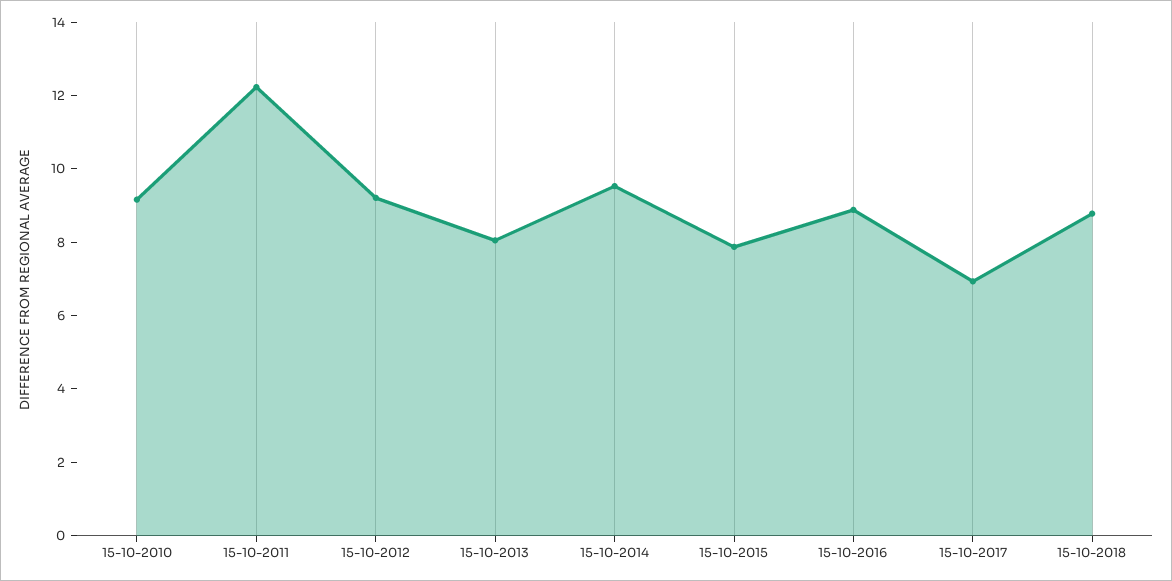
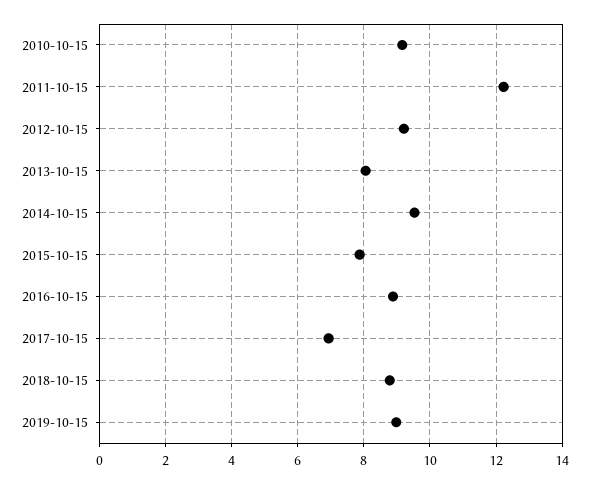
2019-10-15: none -> 9

